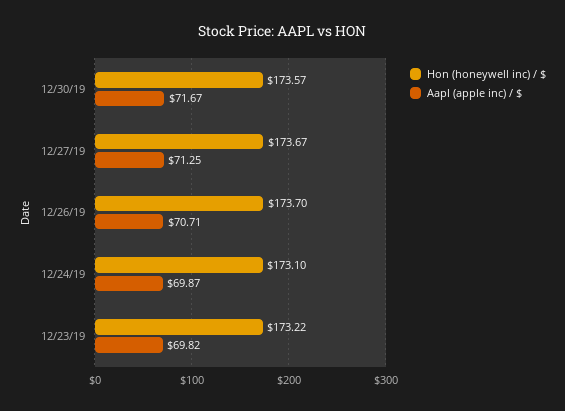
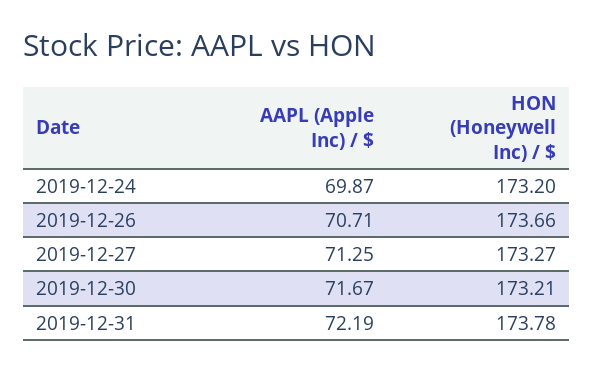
Hon (honeywell inc) / $, 12/30/19: 173.57 -> 173.21
Hon (honeywell inc) / $, 12/27/19: 173.67 -> 173.27
Hon (honeywell inc) / $, 12/26/19: 173.7 -> 173.66
Hon (honeywell inc) / $, 12/24/19: 173.1 -> 173.2
Hon (honeywell inc) / $, 12/23/19: 173.22 -> none
Aapl (apple inc) / $, 12/23/19: 69.82 -> none
Aapl (apple inc) / $, 2019-12-31: none -> 72.19
Hon (honeywell inc) / $, 2019-12-31: none -> 173.78

